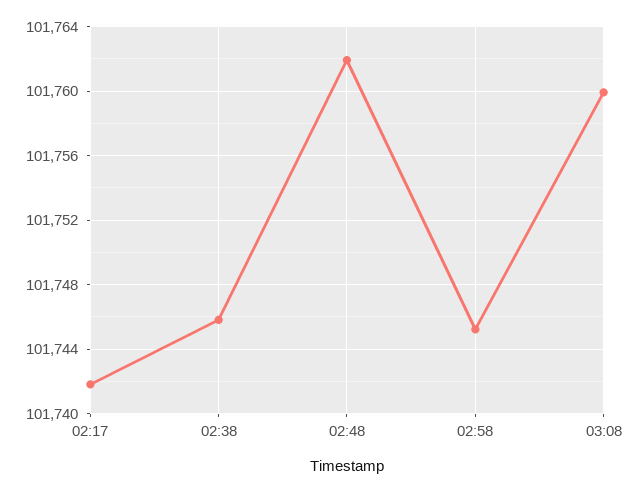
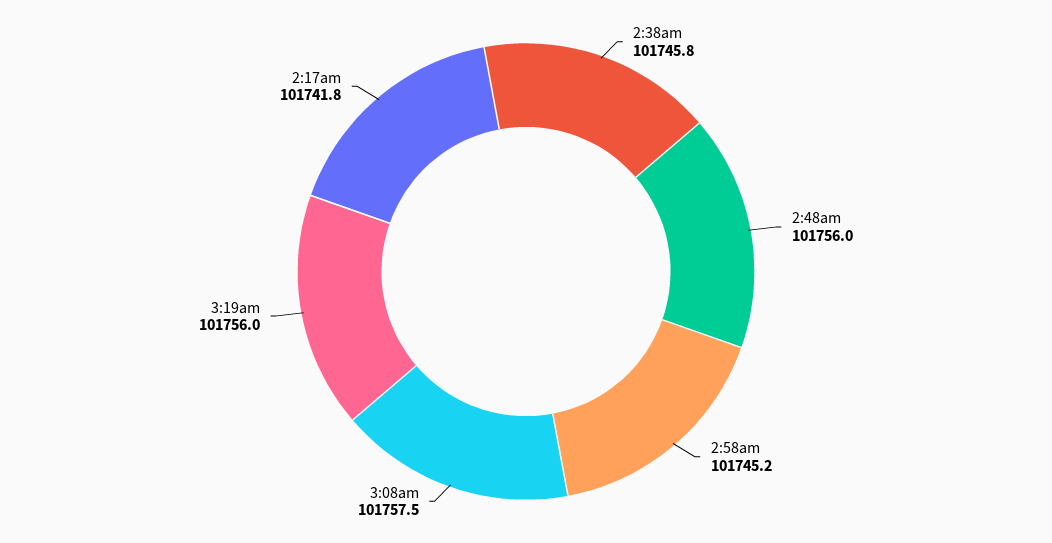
02:48: 101762 -> 101756
03:08: 101760 -> 101757.5
3:19am: none -> 101756

